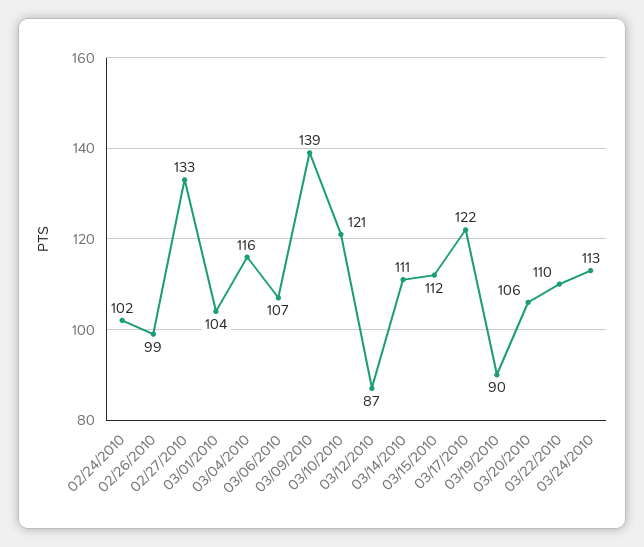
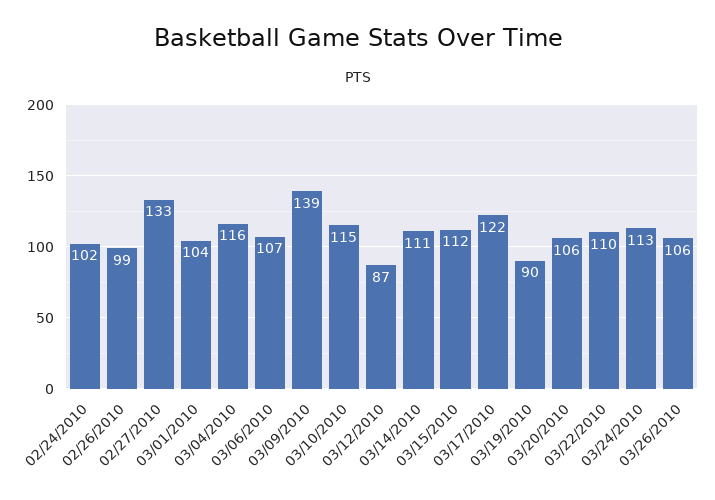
03/10/2010: 121 -> 115
03/26/2010: none -> 106

